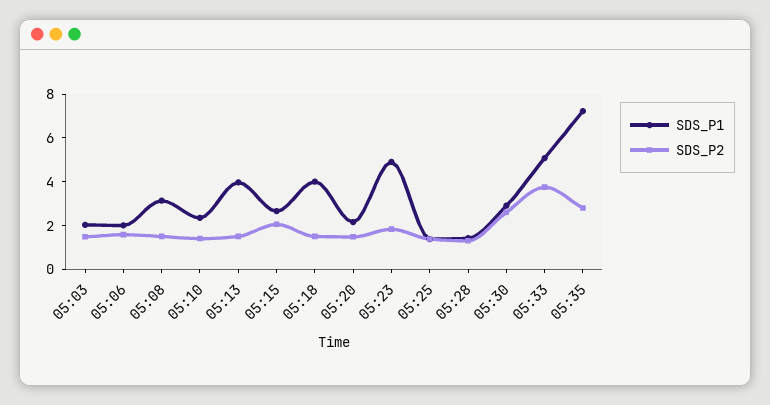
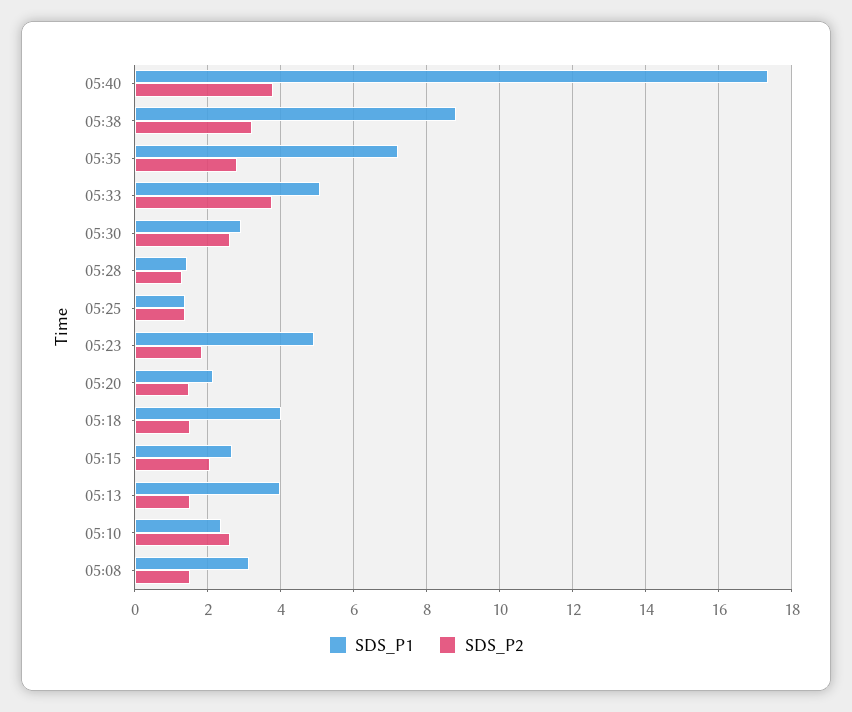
SDS_P1, 05:03: 2 -> none
SDS_P2, 05:03: 1.5 -> none
SDS_P1, 05:06: 2 -> none
SDS_P2, 05:06: 1.5 -> none
SDS_P2, 05:10: 1.5 -> 2.6
SDS_P1, 05:40: none -> 17.4
SDS_P2, 05:40: none -> 3.8
SDS_P1, 05:38: none -> 8.8
SDS_P2, 05:38: none -> 3.2

